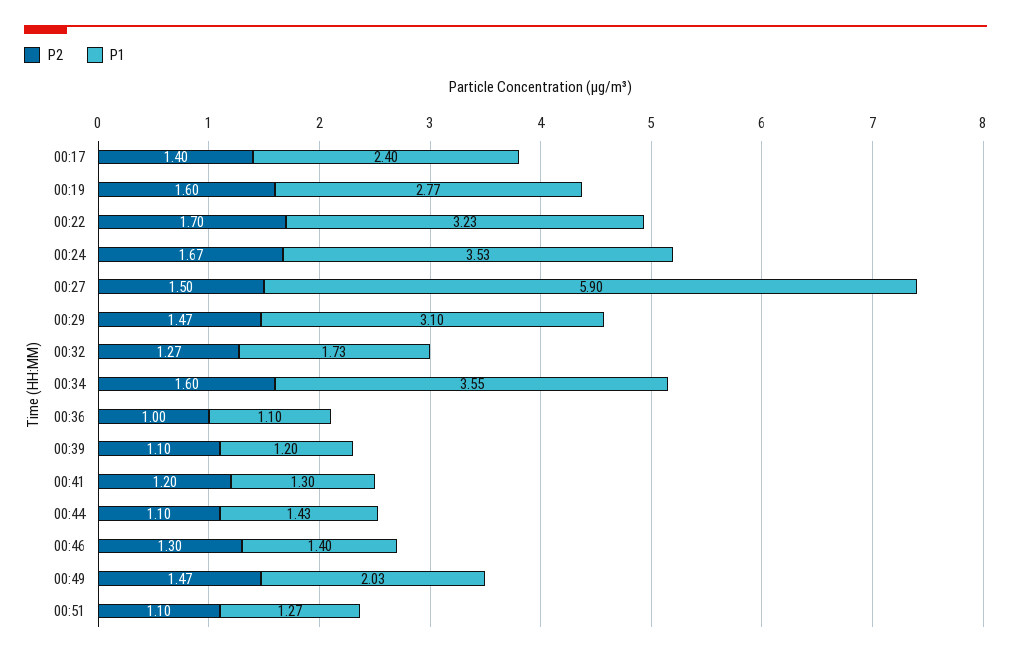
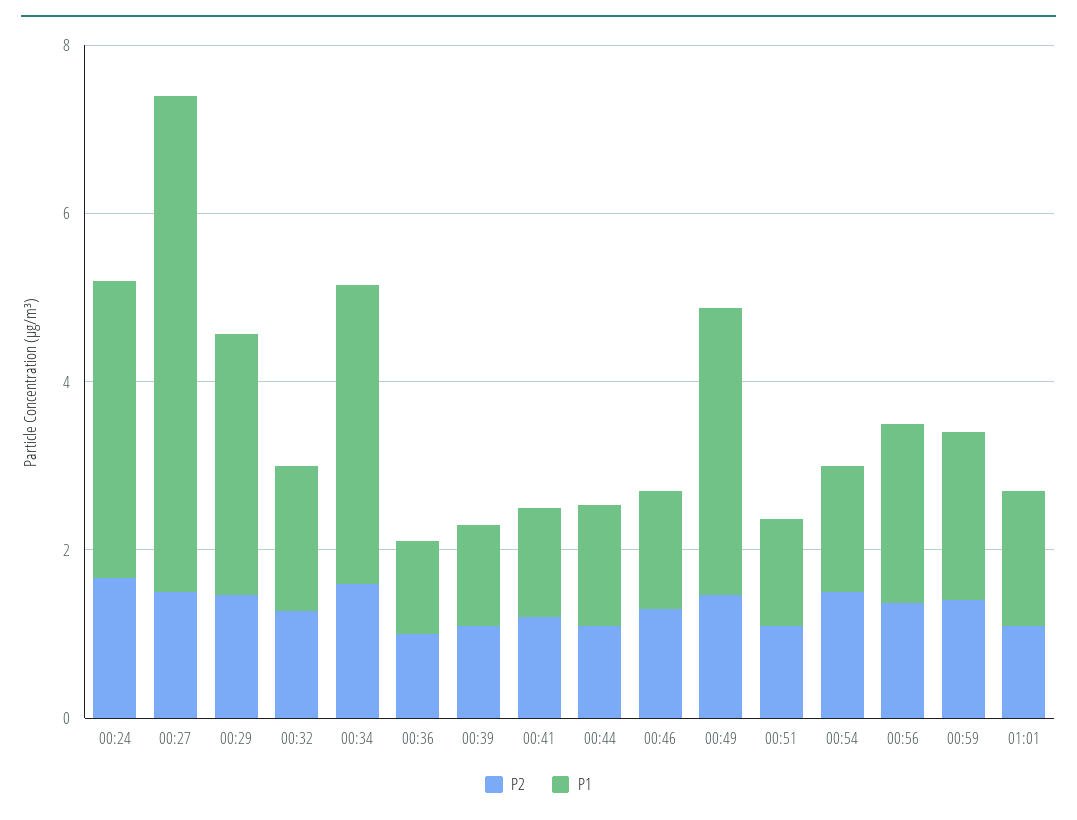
P2, 00:17: 1.4 -> none
P1, 00:17: 2.4 -> none
P2, 00:19: 1.6 -> none
P1, 00:19: 2.77 -> none
P2, 00:22: 1.7 -> none
P1, 00:22: 3.23 -> none
P1, 00:49: 2.03 -> 3.5
P2, 00:54: none -> 1.5
P1, 00:54: none -> 1.5
P2, 00:56: none -> 1.5
P1, 00:56: none -> 2
P2, 00:59: none -> 1.5
P1, 00:59: none -> 2
P2, 01:01: none -> 1
P1, 01:01: none -> 1.5

